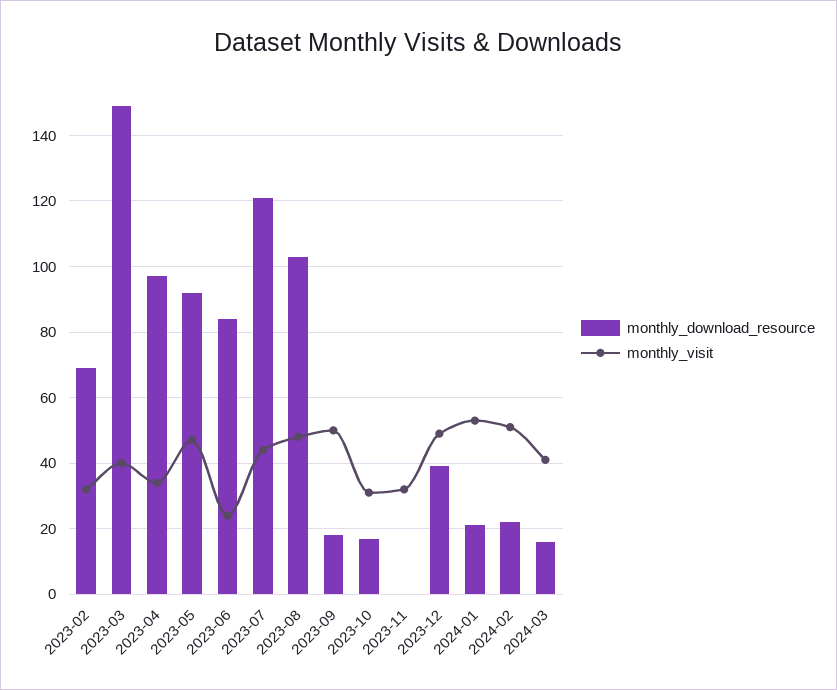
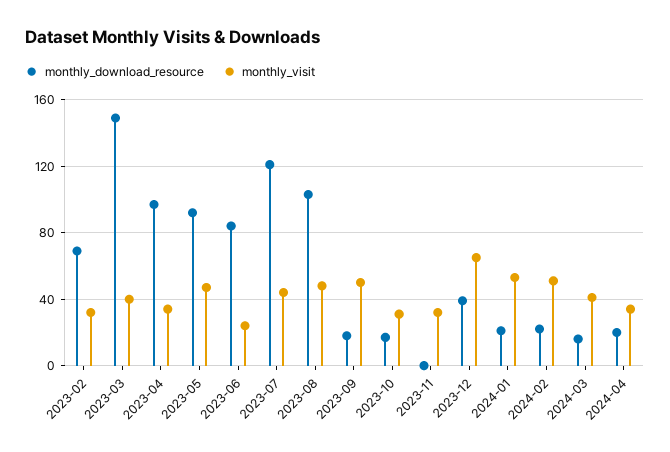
monthly_visit, 2023-12: 50 -> 65
monthly_download_resource, 2024-04: none -> 20
monthly_visit, 2024-04: none -> 35

